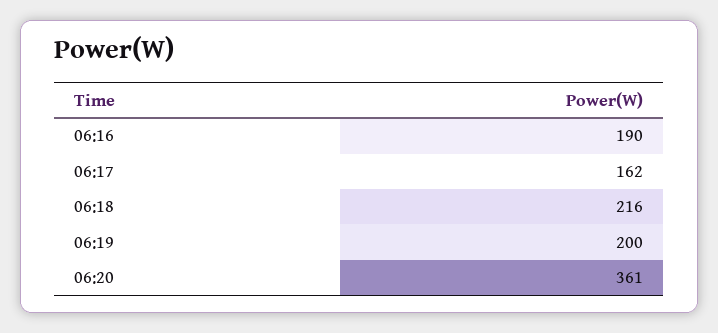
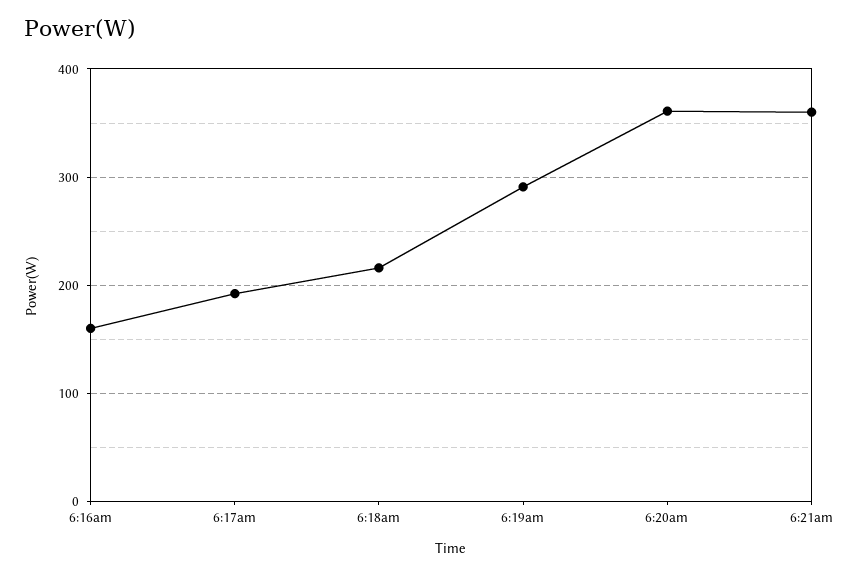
06:16: 190 -> 160
06:17: 162 -> 190
06:19: 200 -> 290
6:21am: none -> 360

